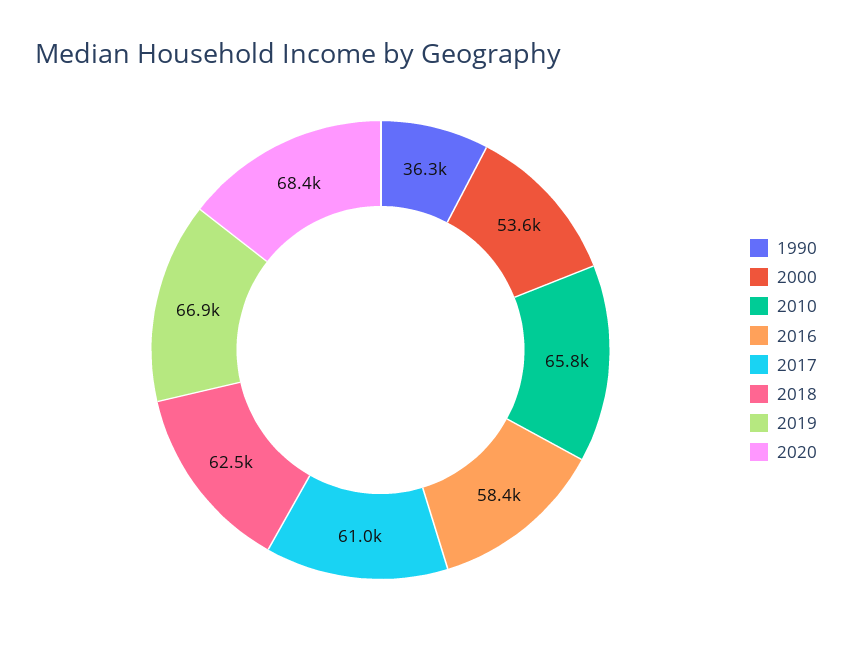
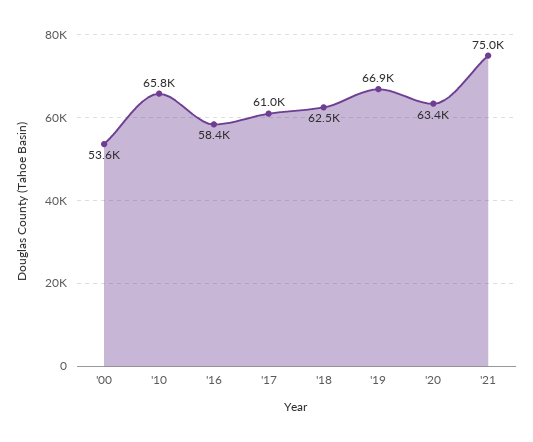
1990: 36300 -> none
2020: 68400 -> 63400
'21: none -> 75000

